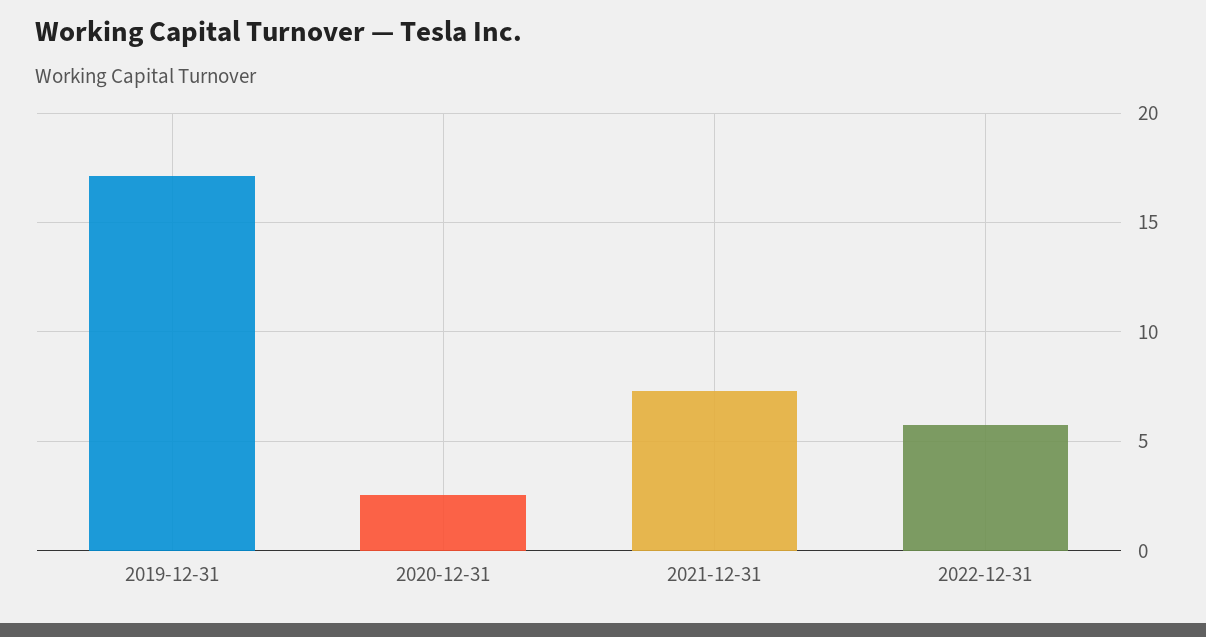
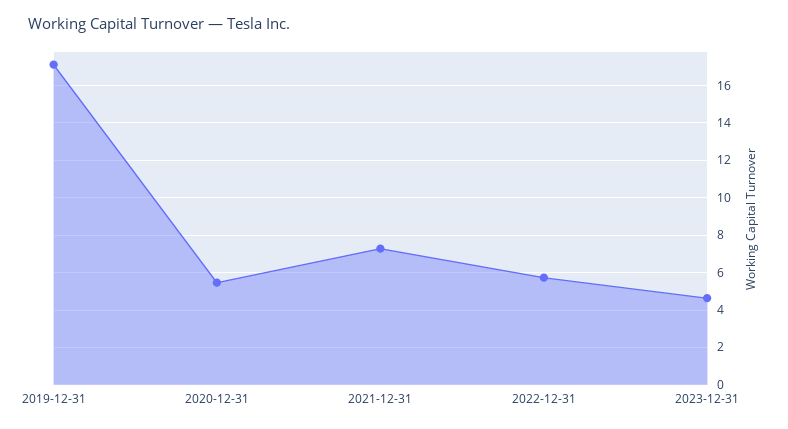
2020-12-31: 2.5 -> 5.5
2023-12-31: none -> 4.5

